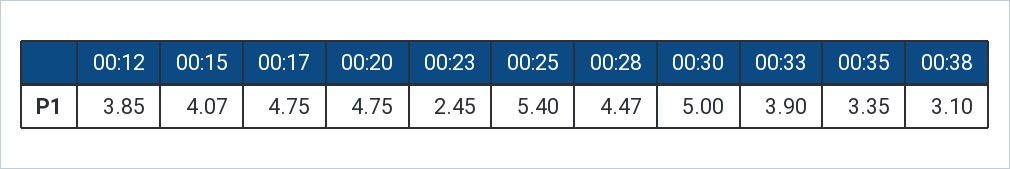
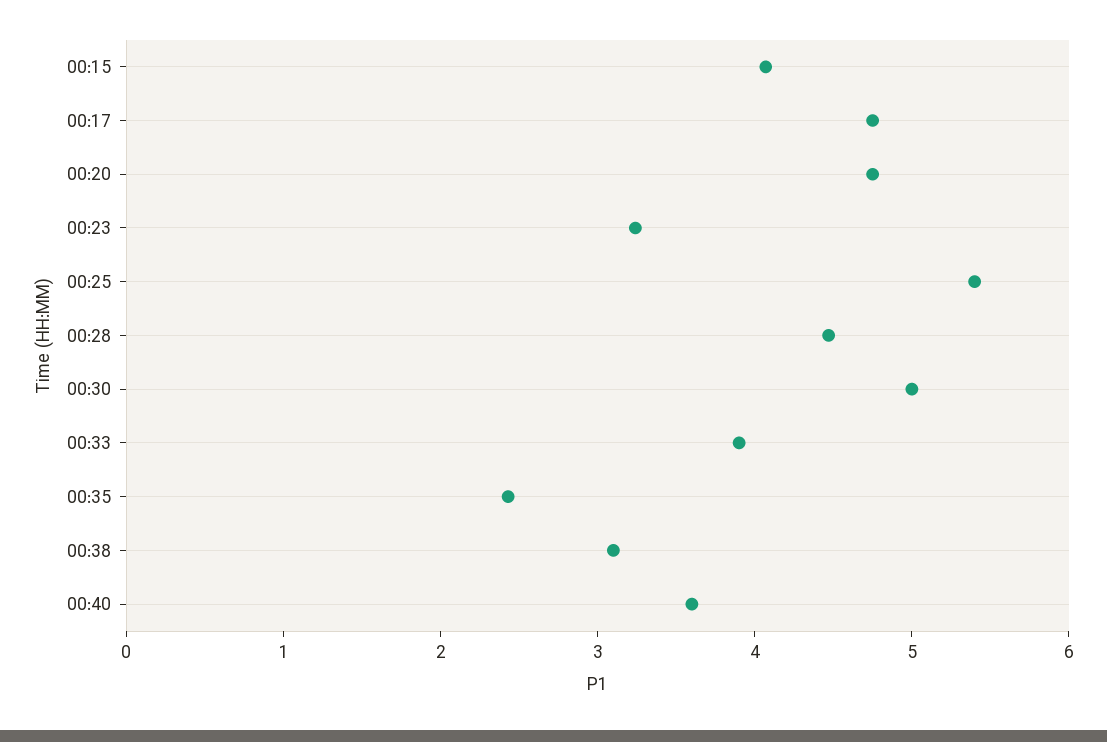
00:12: 3.85 -> none
00:23: 2.45 -> 3.2
00:35: 3.35 -> 2.4
00:40: none -> 3.6

